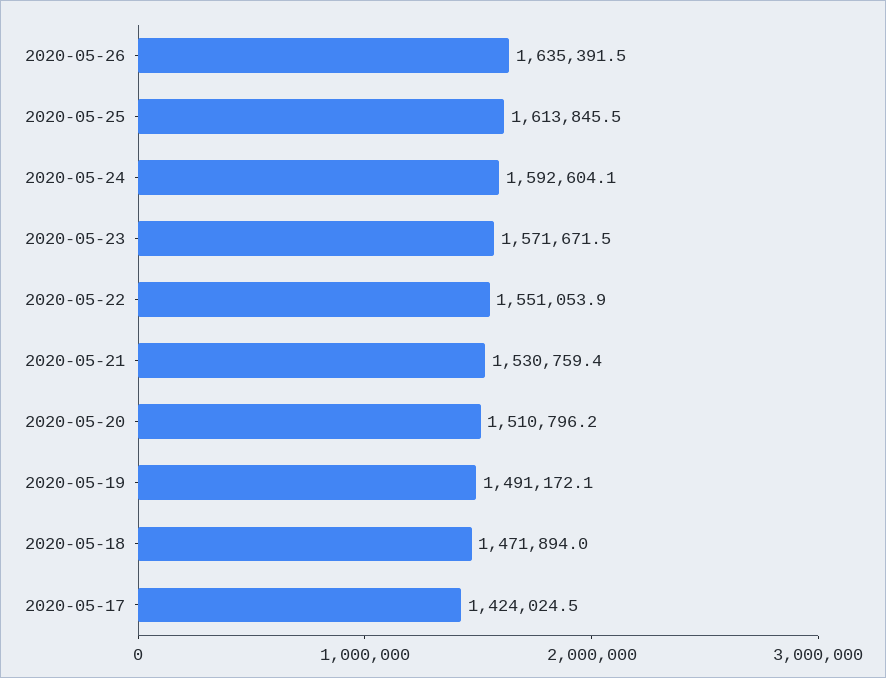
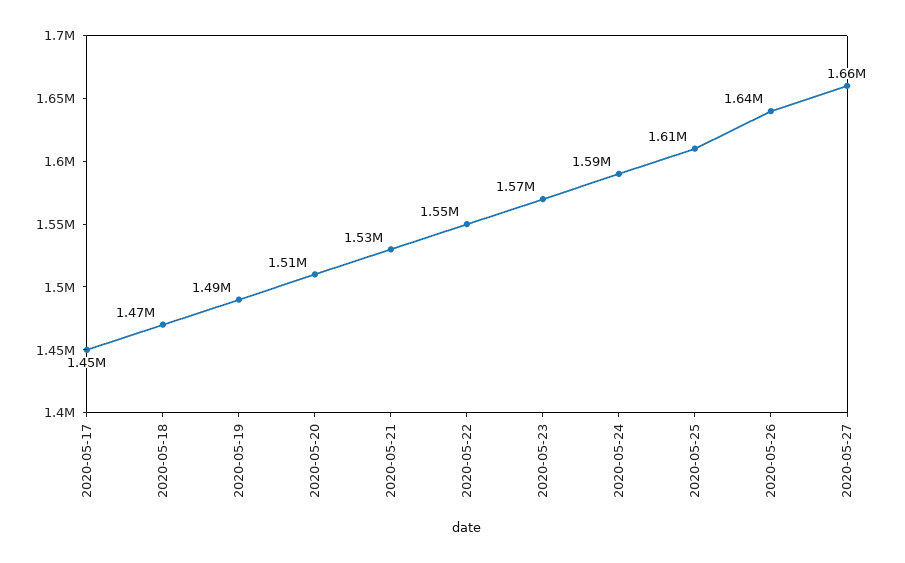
2020-05-17: 1424024.5 -> 1450000
2020-05-27: none -> 1660000

